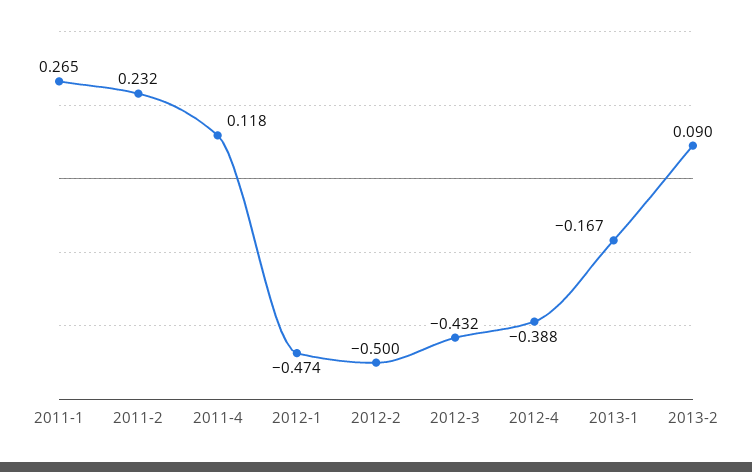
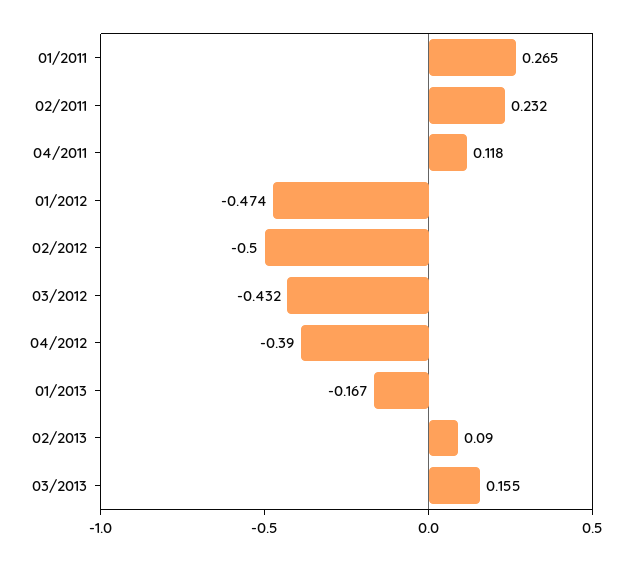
2012-4: -0.388 -> -0.39
03/2013: none -> 0.155

